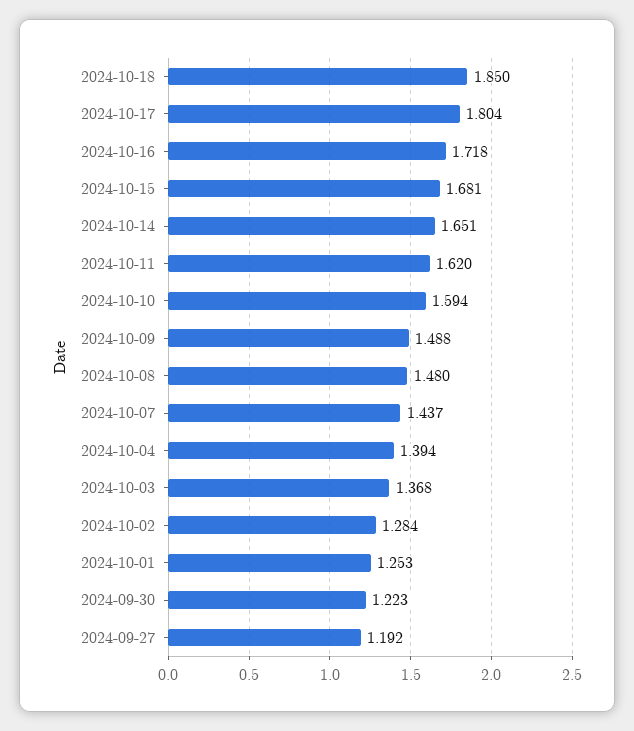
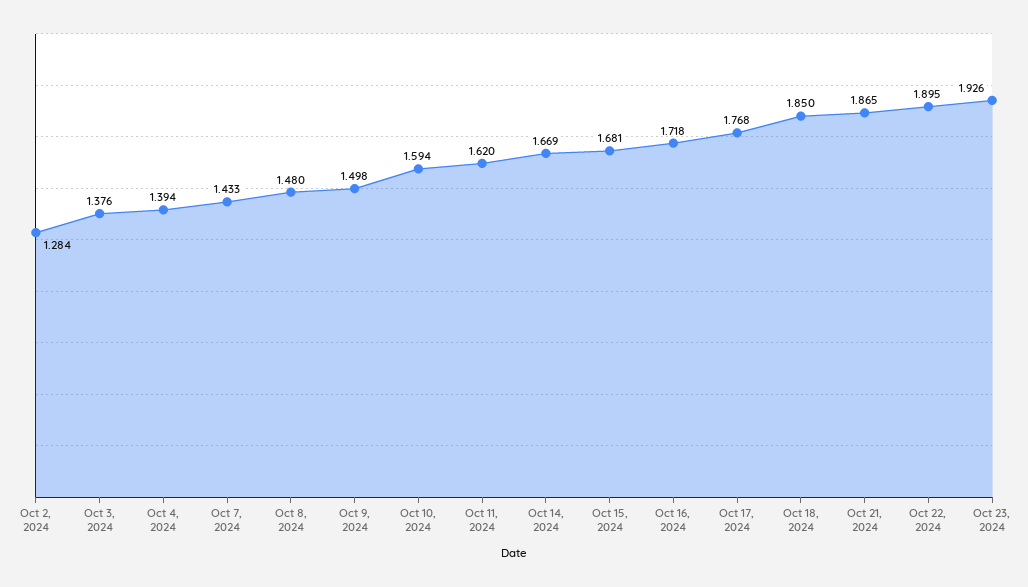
2024-10-17: 1.804 -> 1.768
2024-10-14: 1.651 -> 1.669
2024-10-09: 1.488 -> 1.498
2024-10-07: 1.437 -> 1.433
2024-10-03: 1.368 -> 1.376
2024-10-01: 1.253 -> none
2024-09-30: 1.223 -> none
2024-09-27: 1.192 -> none
Oct 21, 2024: none -> 1.865
Oct 22, 2024: none -> 1.895
Oct 23, 2024: none -> 1.926

